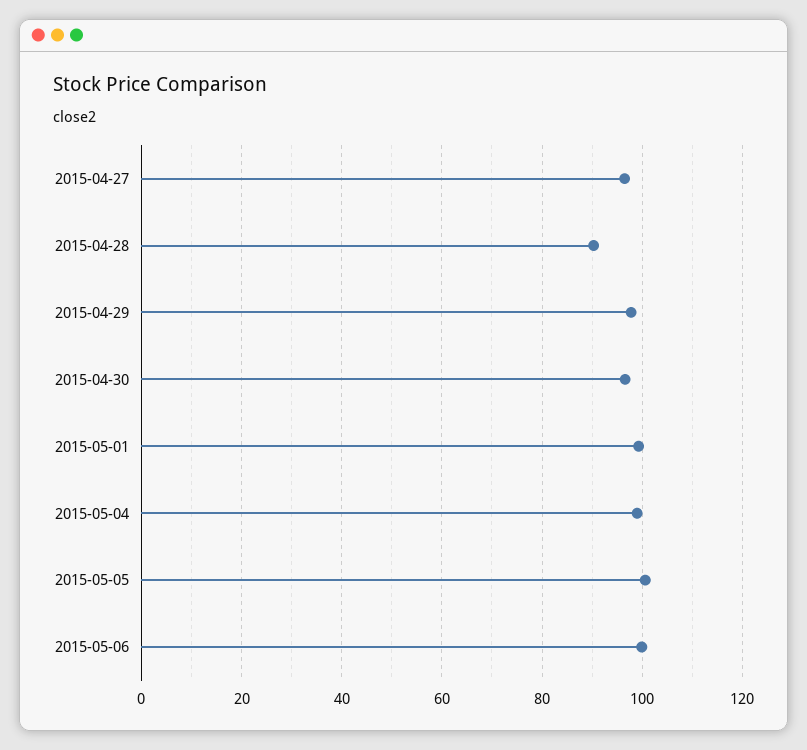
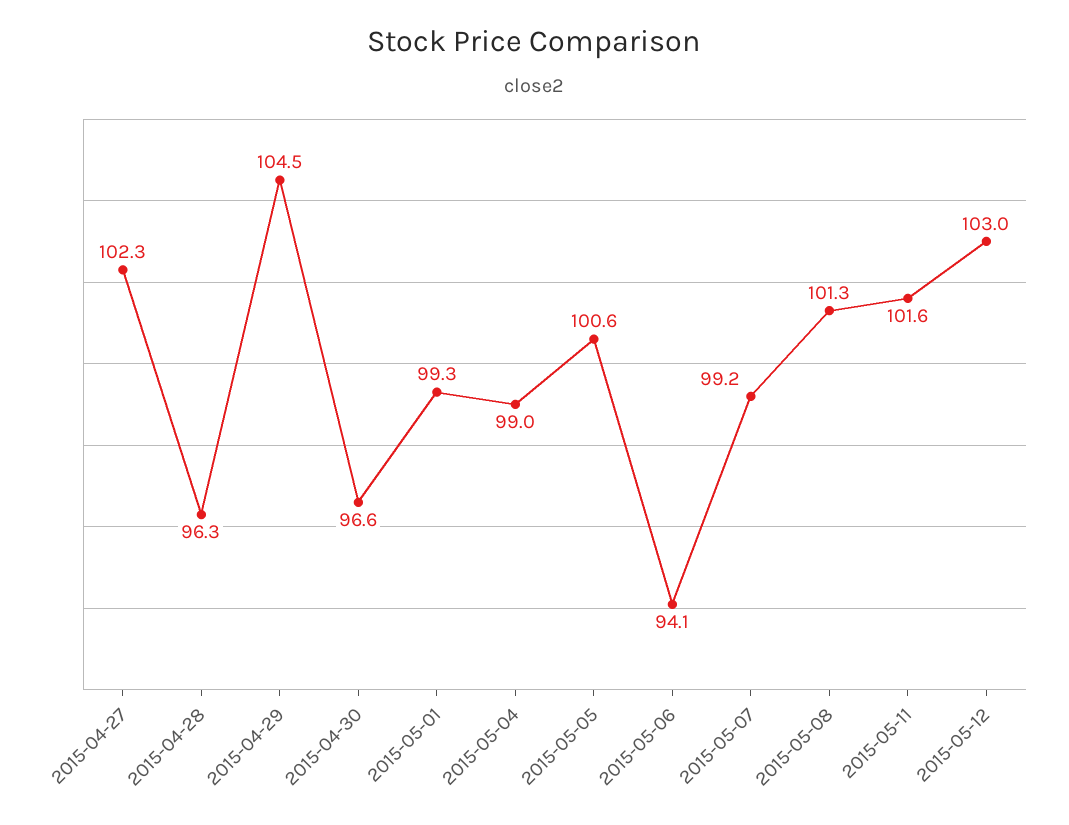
2015-04-27: 96 -> 102.3
2015-04-28: 90 -> 96.3
2015-04-29: 98 -> 104.5
2015-05-06: 100 -> 94.1
2015-05-07: none -> 99.2
2015-05-08: none -> 101.3
2015-05-11: none -> 101.6
2015-05-12: none -> 103

